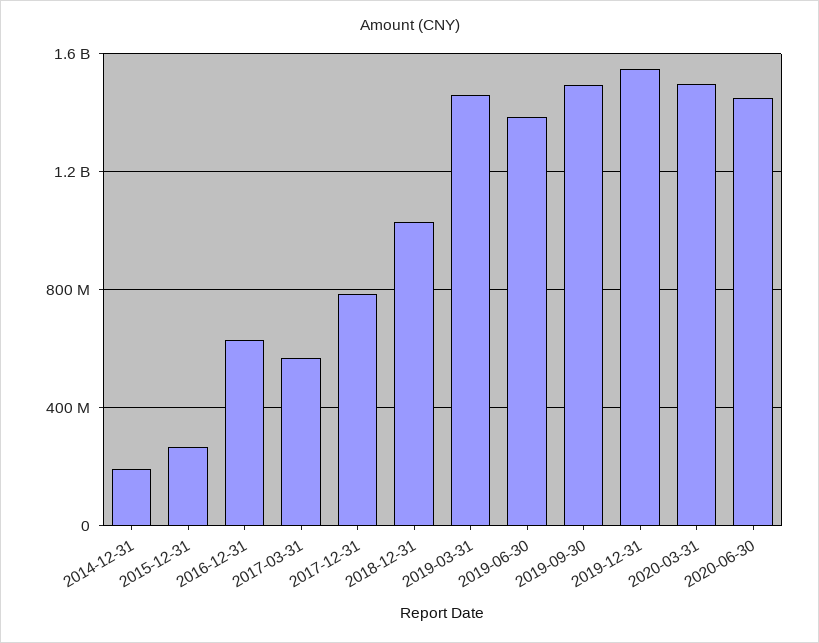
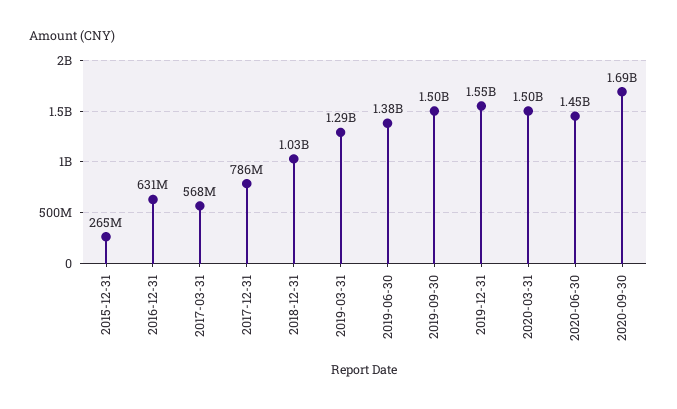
2014-12-31: 200000000 -> none
2019-03-31: 1450000000 -> 1290000000
2020-09-30: none -> 1690000000

